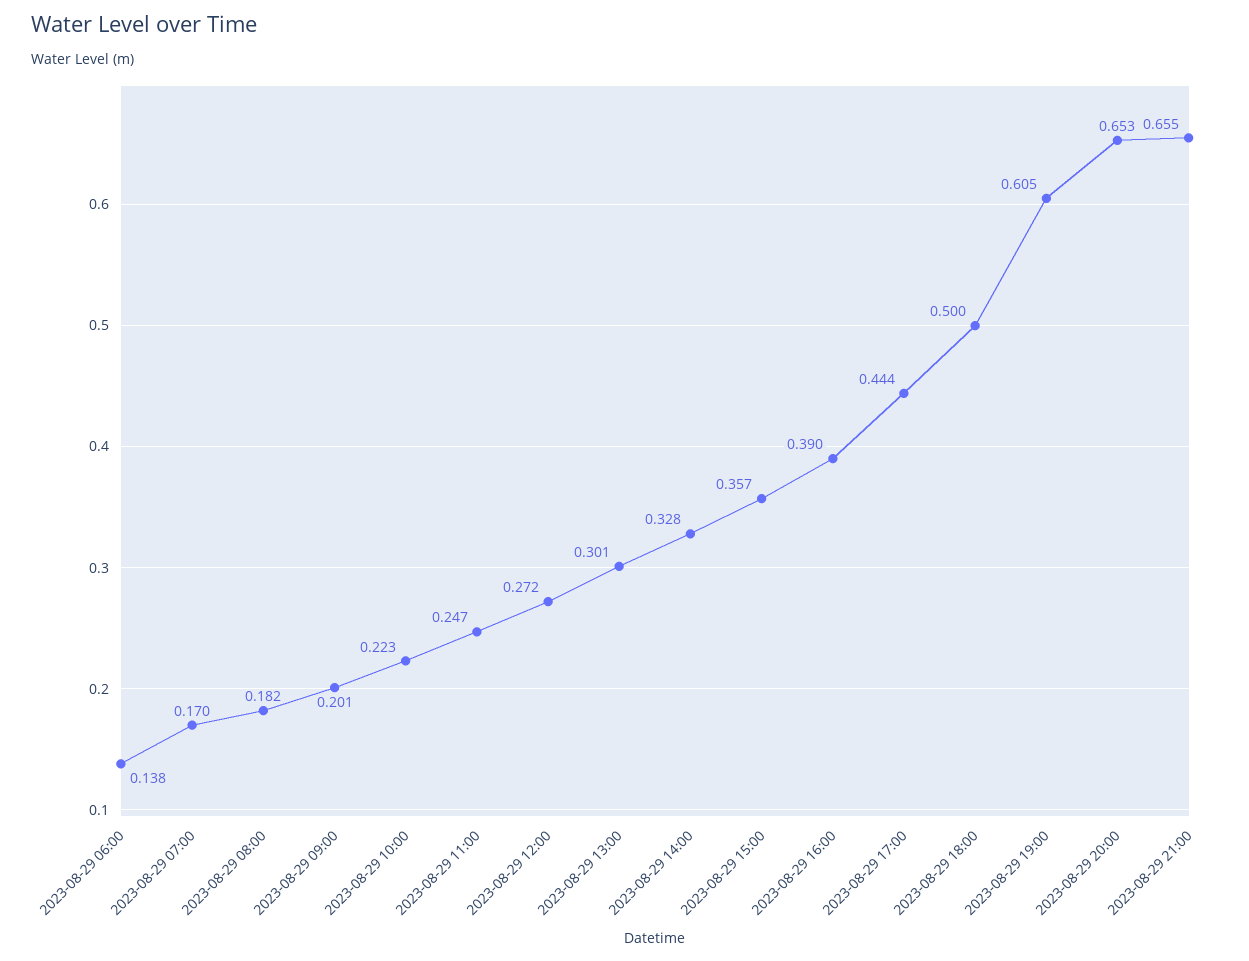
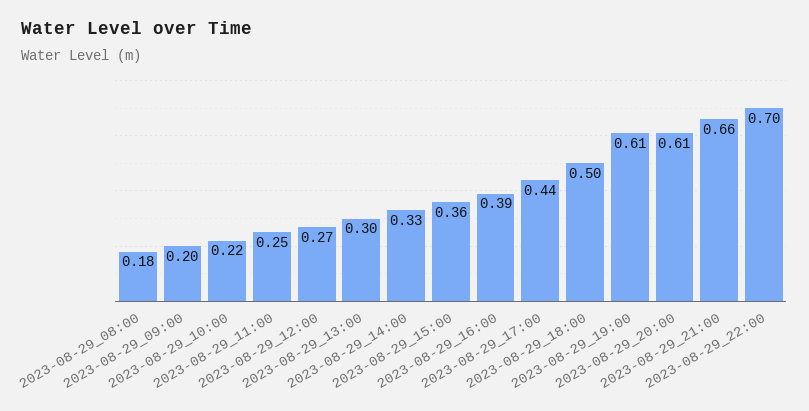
2023-08-29 06:00: 0.138 -> none
2023-08-29 07:00: 0.17 -> none
2023-08-29 20:00: 0.653 -> 0.61
2023-08-29_22:00: none -> 0.7

